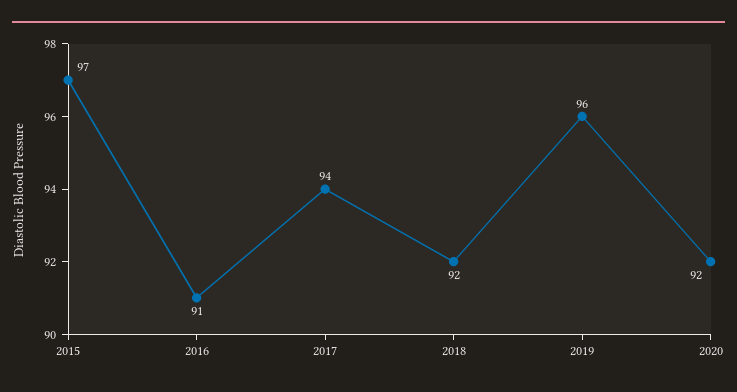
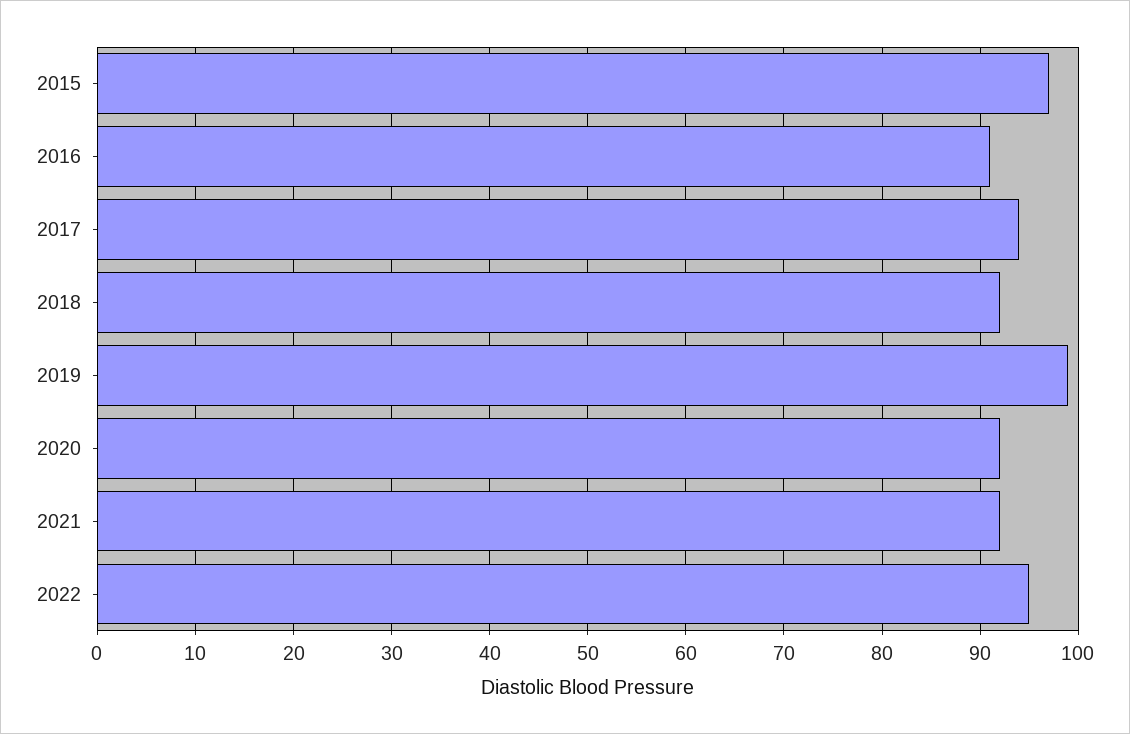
2019: 96 -> 99
2021: none -> 92
2022: none -> 95

